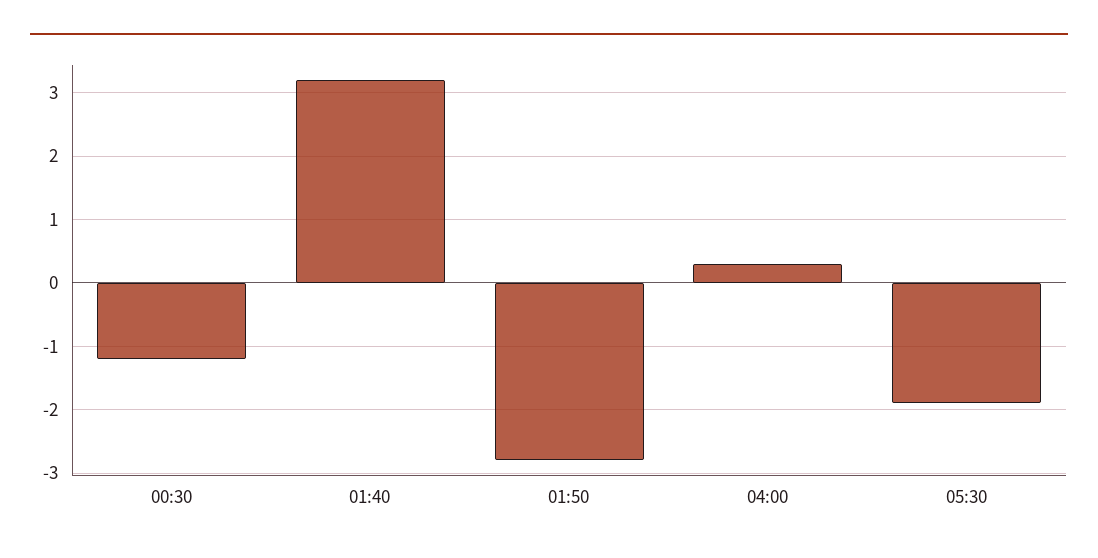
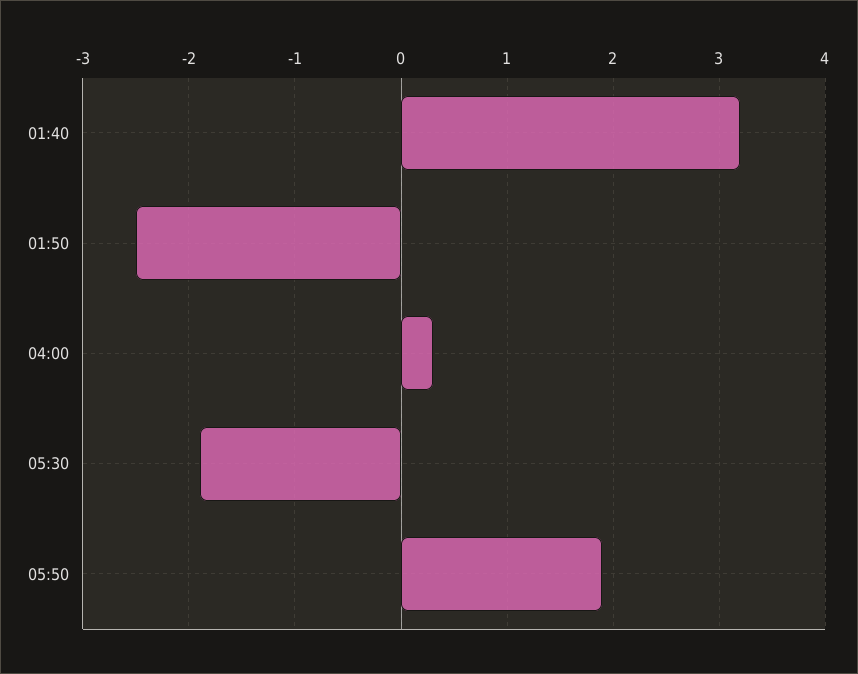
00:30: -1.2 -> none
01:50: -2.8 -> -2.5
05:50: none -> 1.9

